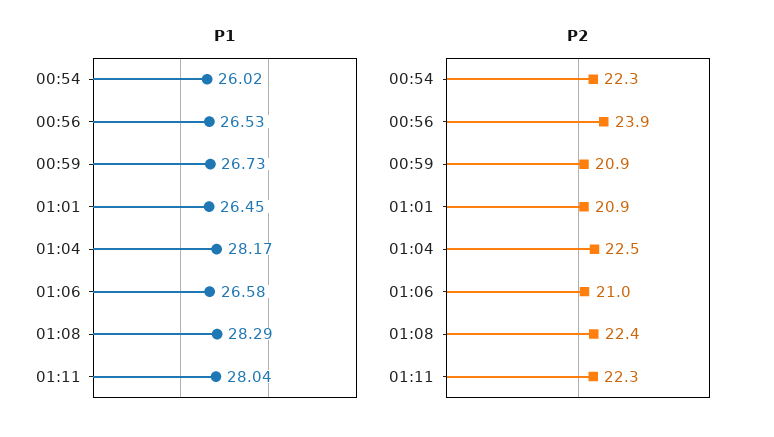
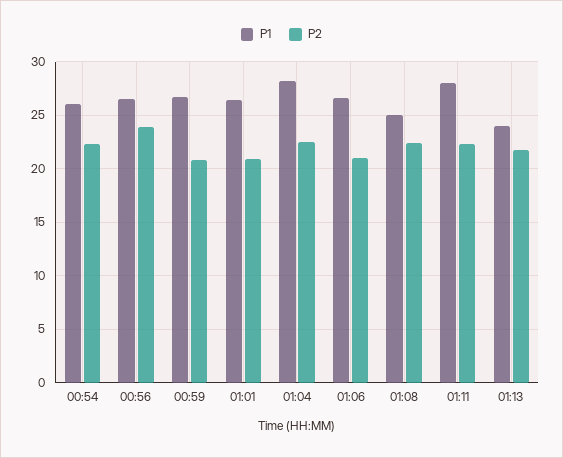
P1, 01:08: 28.29 -> 25
P1, 01:13: none -> 24
P2, 01:13: none -> 22

